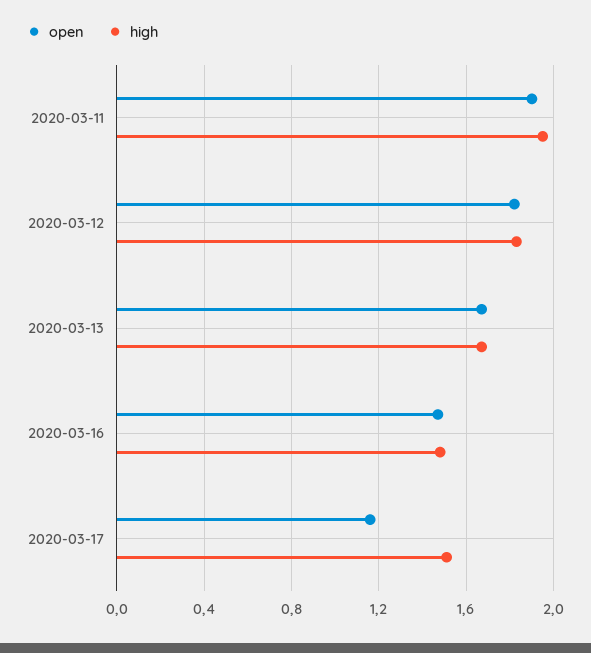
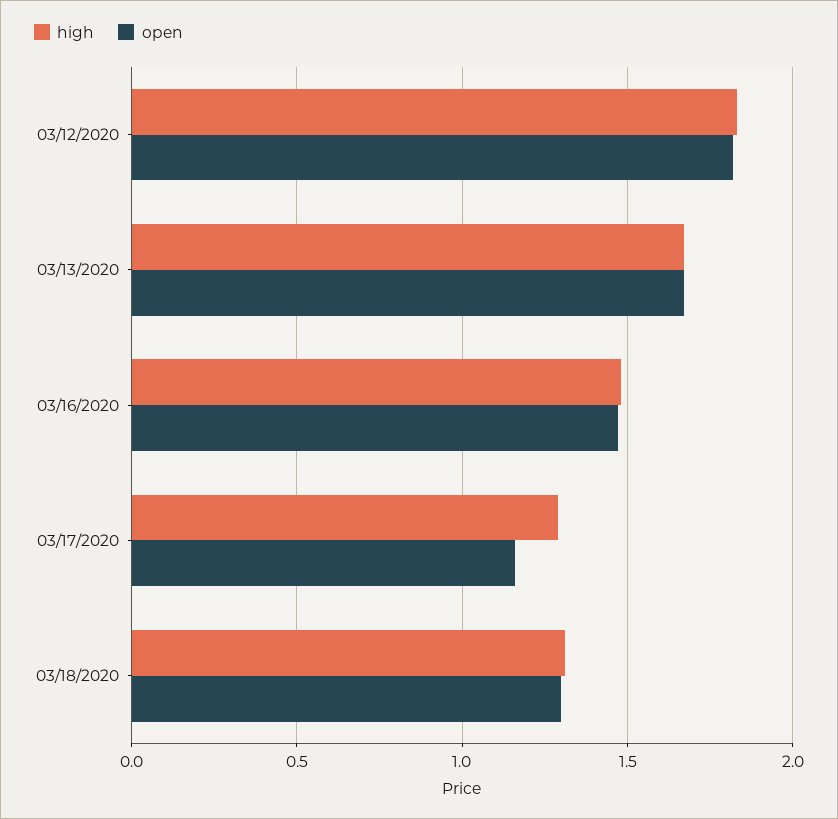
open, 2020-03-11: 1.9 -> none
high, 2020-03-11: 1.95 -> none
high, 2020-03-17: 1.5 -> 1.3
high, 03/18/2020: none -> 1.3
open, 03/18/2020: none -> 1.3

